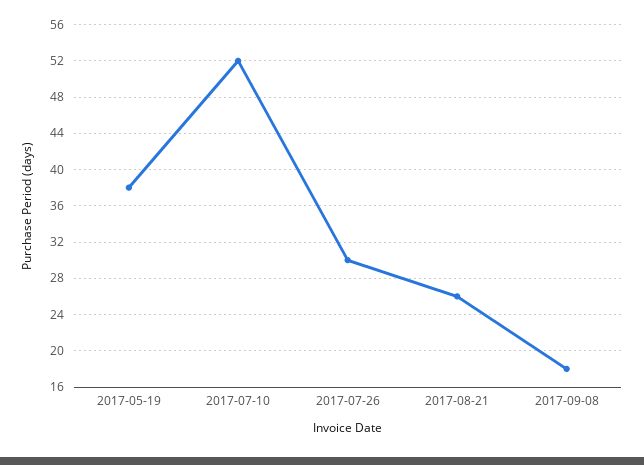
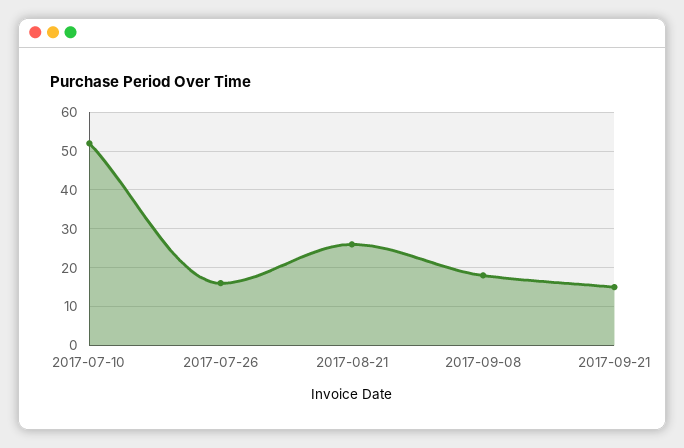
2017-05-19: 38 -> none
2017-07-26: 30 -> 15
2017-09-21: none -> 15

